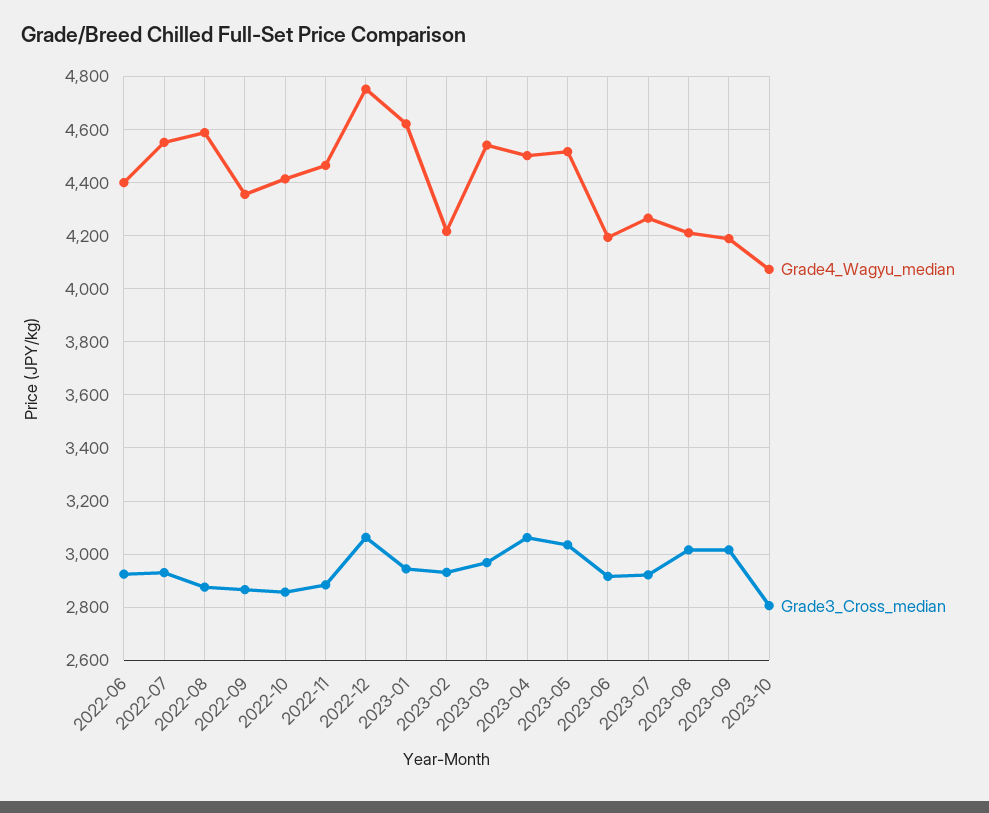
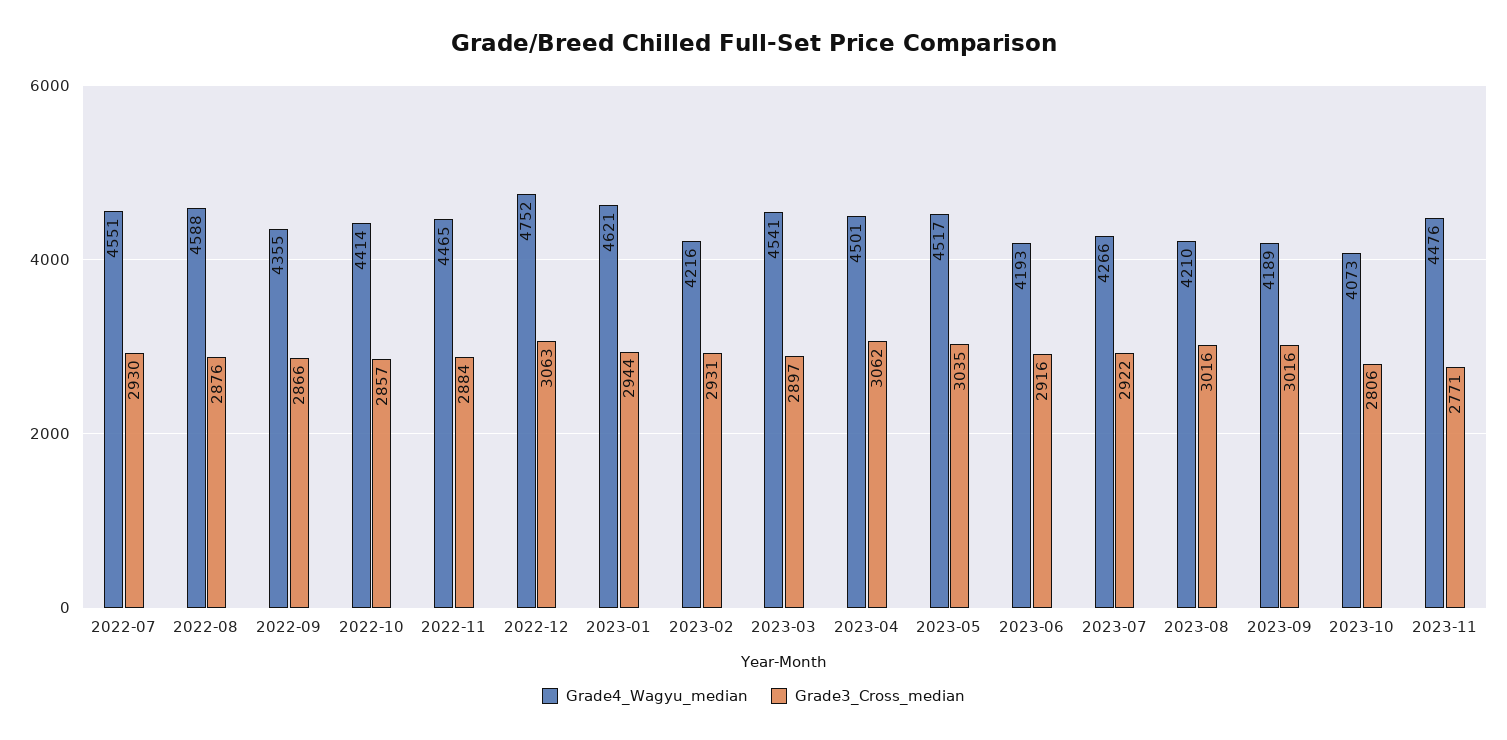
Grade4_Wagyu_median, 2022-06: 4400 -> none
Grade3_Cross_median, 2022-06: 2925 -> none
Grade3_Cross_median, 2023-03: 2975 -> 2897
Grade4_Wagyu_median, 2023-11: none -> 4476
Grade3_Cross_median, 2023-11: none -> 2771

